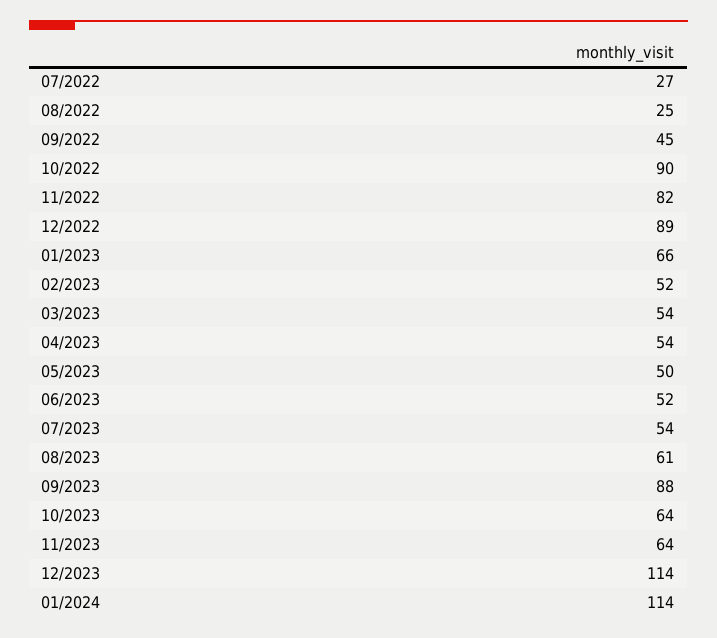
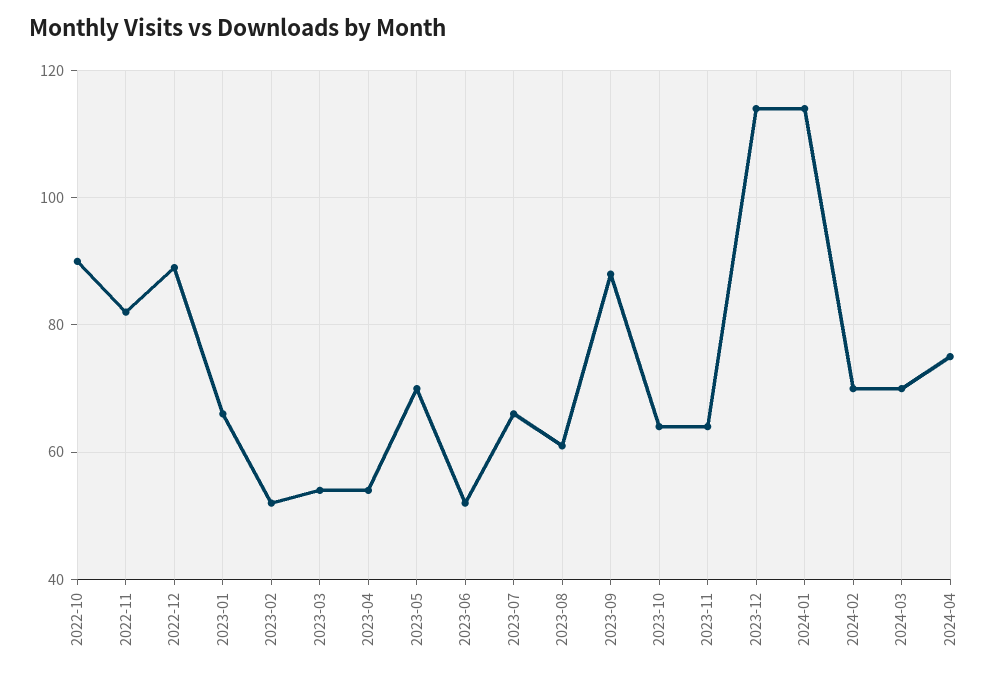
07/2022: 27 -> none
08/2022: 25 -> none
09/2022: 45 -> none
05/2023: 50 -> 70
07/2023: 54 -> 65
2024-02: none -> 70
2024-03: none -> 70
2024-04: none -> 75

